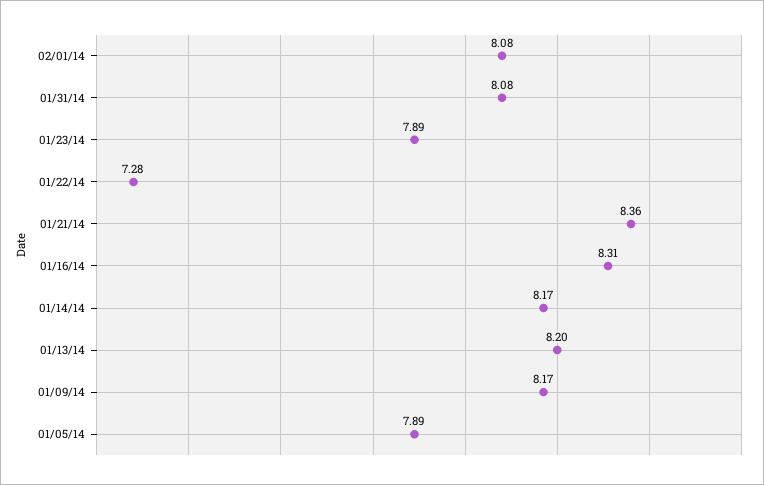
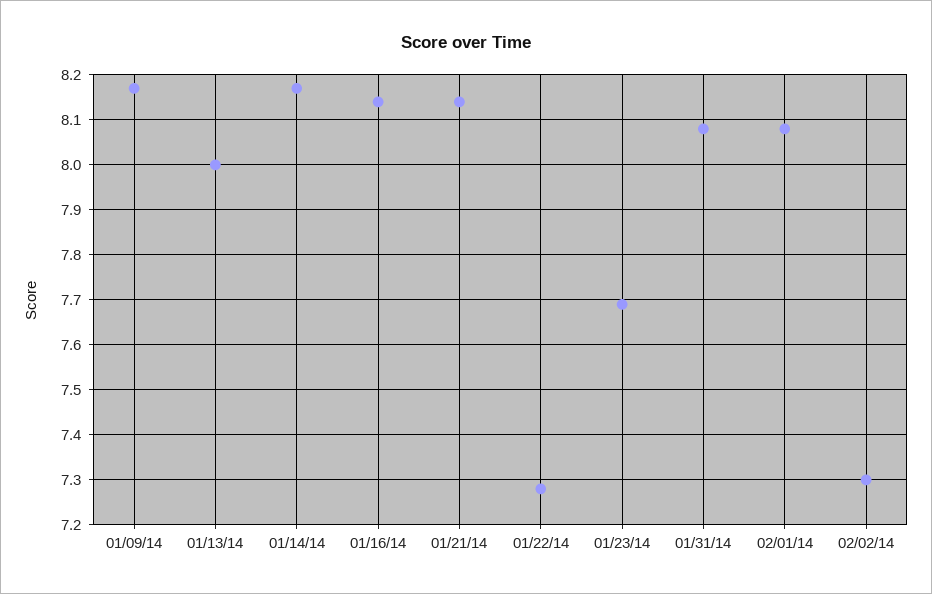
01/23/14: 7.89 -> 7.7
01/21/14: 8.36 -> 8.15
01/16/14: 8.31 -> 8.15
01/13/14: 8.2 -> 8
01/05/14: 7.89 -> none
02/02/14: none -> 7.3

